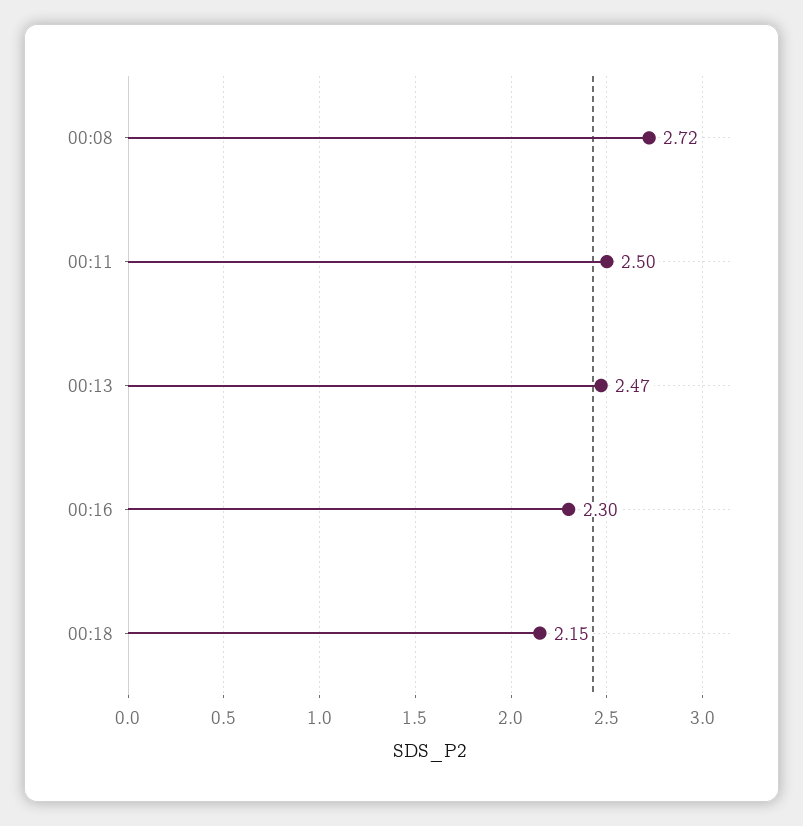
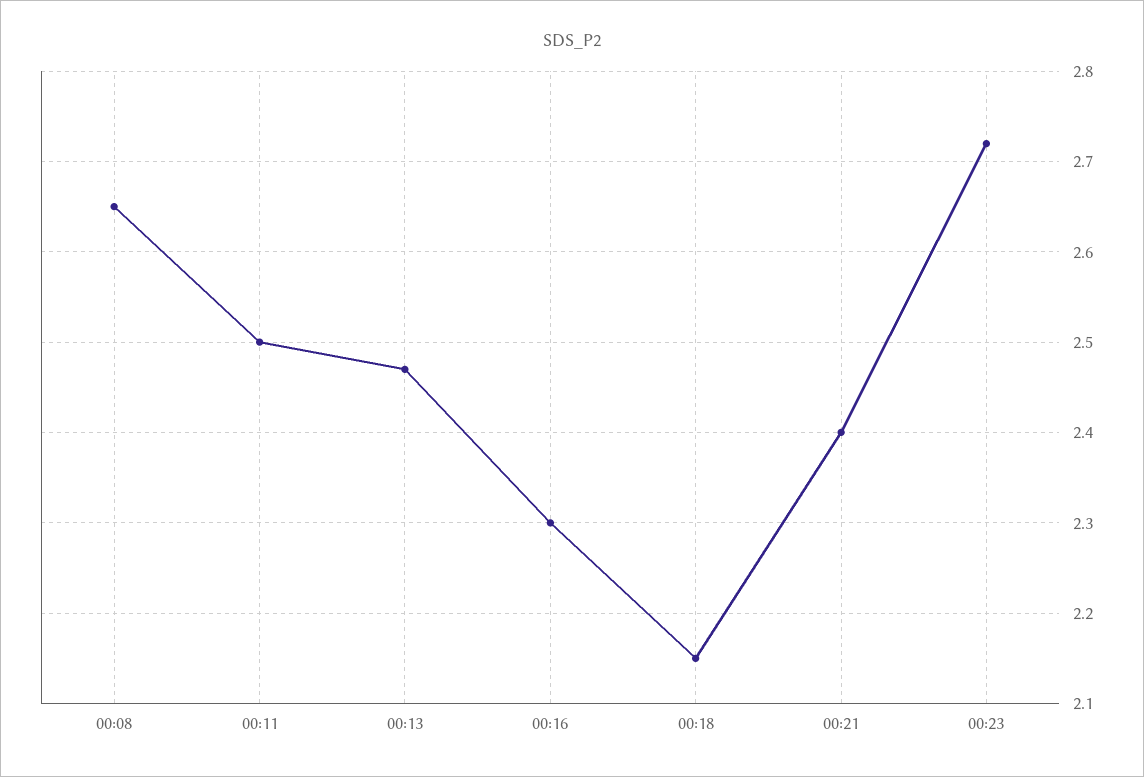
00:08: 2.72 -> 2.65
00:21: none -> 2.4
00:23: none -> 2.72

